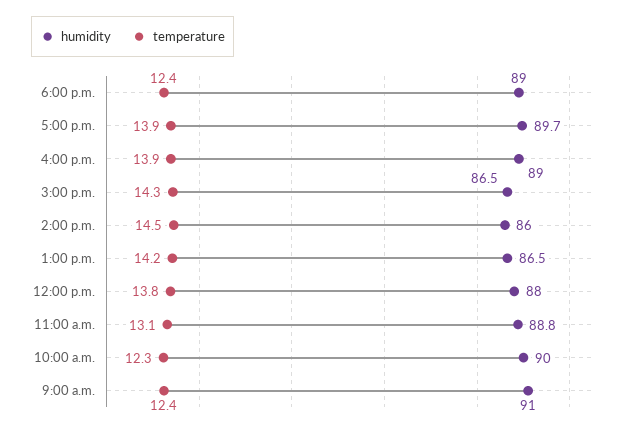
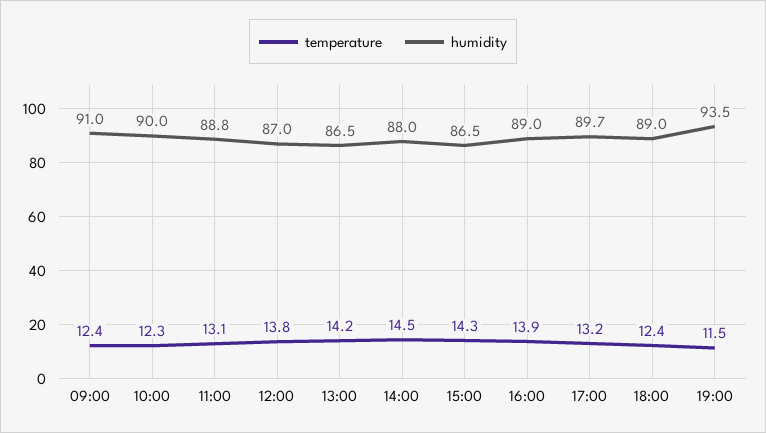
temperature, 5:00 p.m.: 13.9 -> 13.2
humidity, 2:00 p.m.: 86 -> 88
humidity, 12:00 p.m.: 88 -> 87
temperature, 19:00: none -> 11.5
humidity, 19:00: none -> 93.5

